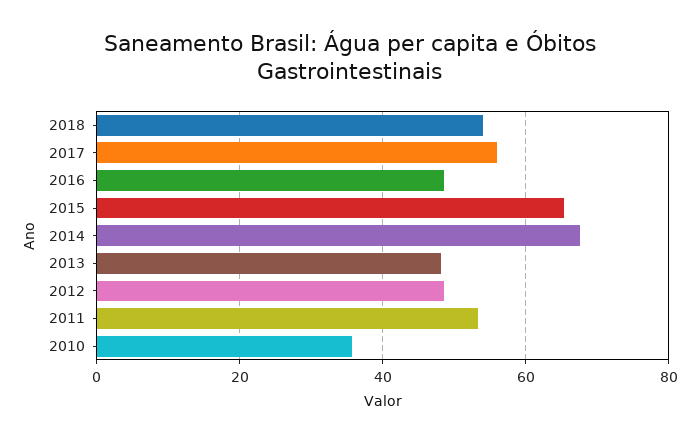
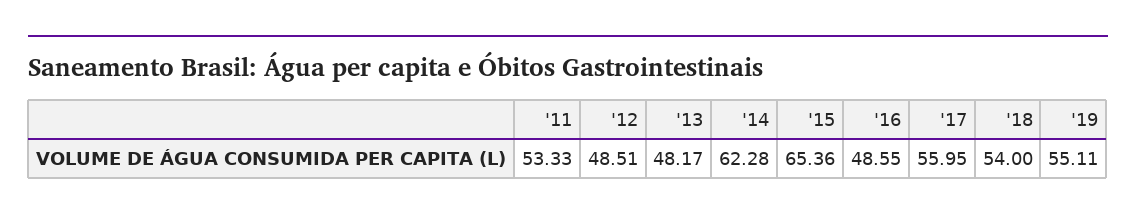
2014: 68 -> 62.28
2010: 36 -> none
'19: none -> 55.11

